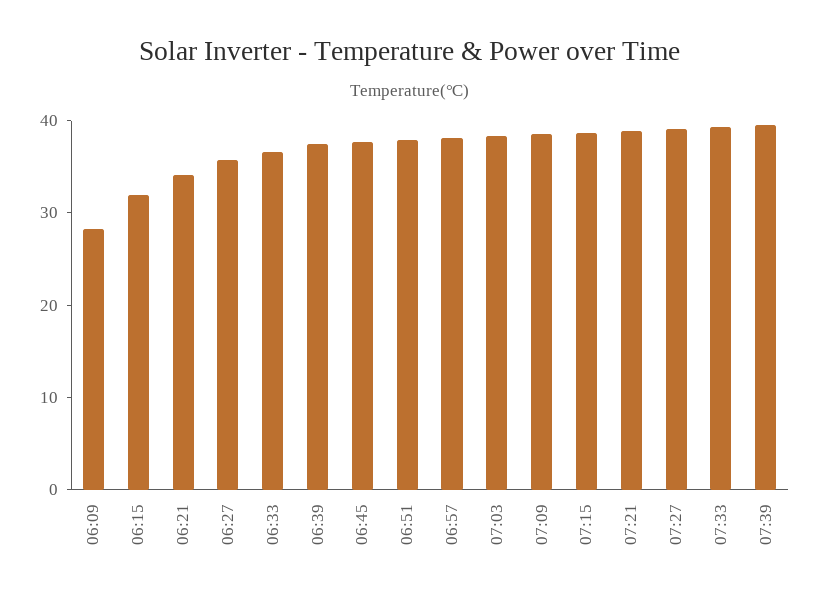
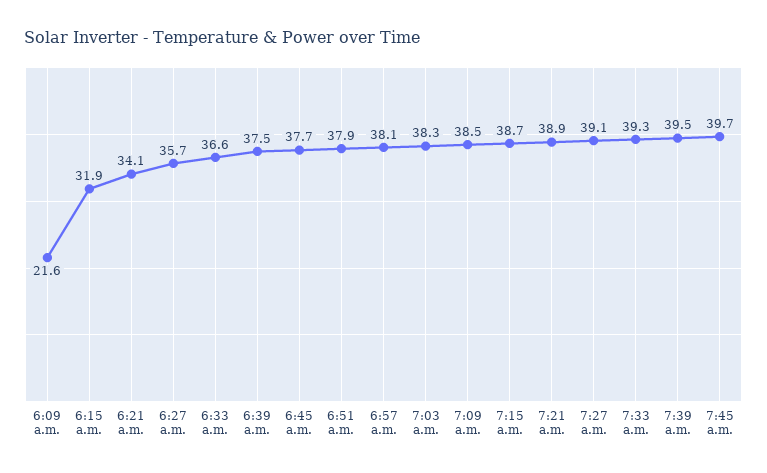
06:09: 28 -> 21.6
7:45 a.m.: none -> 39.7

